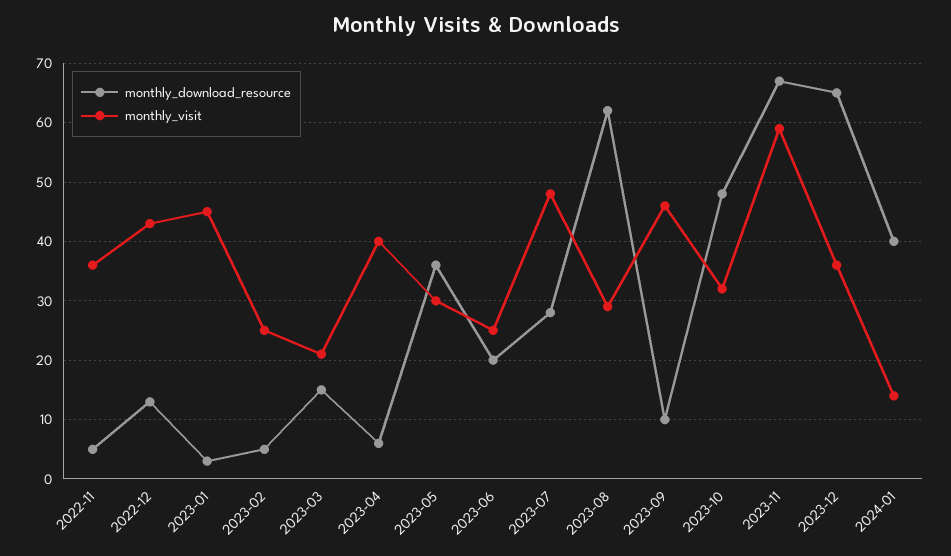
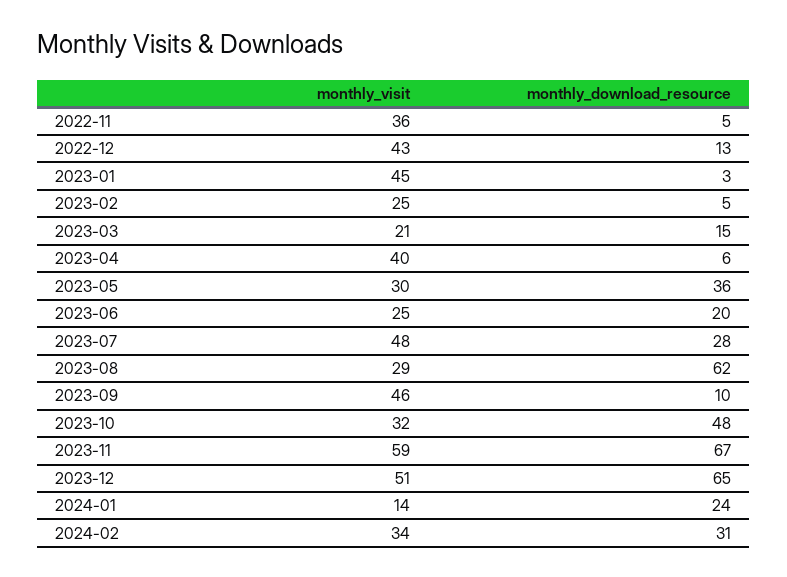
monthly_visit, 2023-12: 35 -> 51
monthly_download_resource, 2024-01: 40 -> 24
monthly_visit, 2024-02: none -> 34
monthly_download_resource, 2024-02: none -> 31

